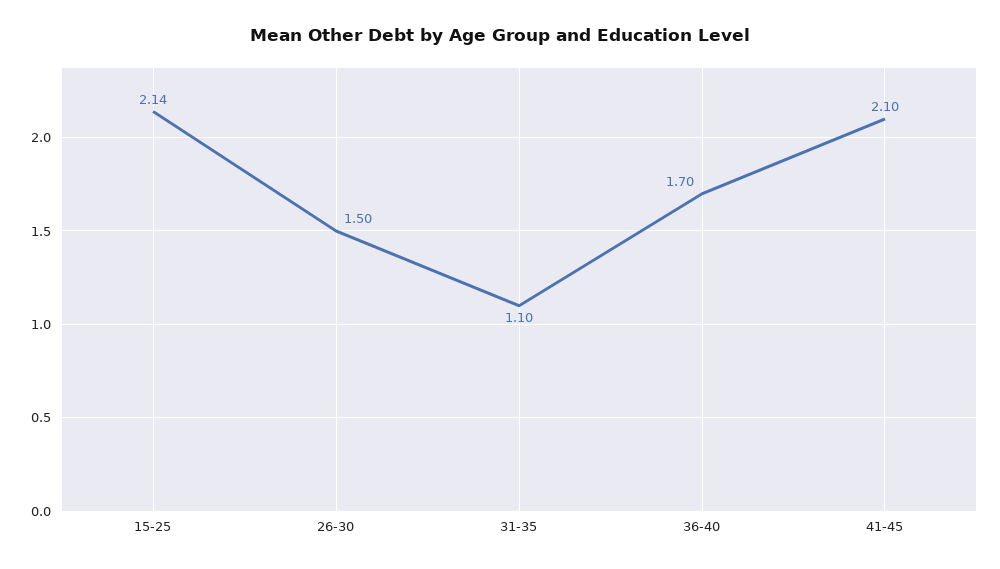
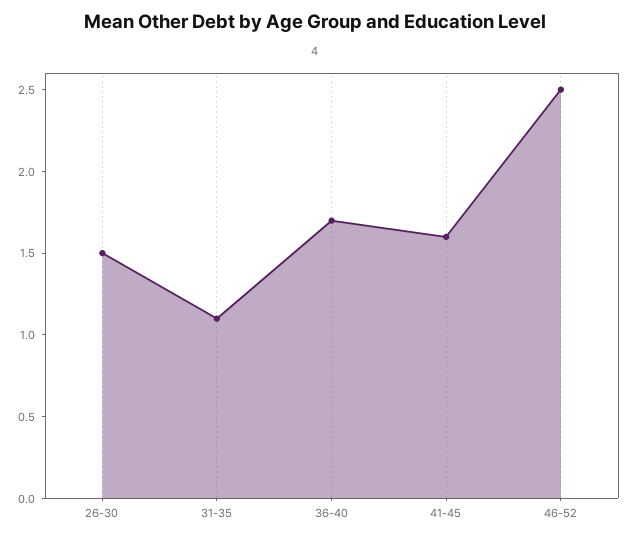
15-25: 2.14 -> none
41-45: 2.1 -> 1.6
46-52: none -> 2.5

